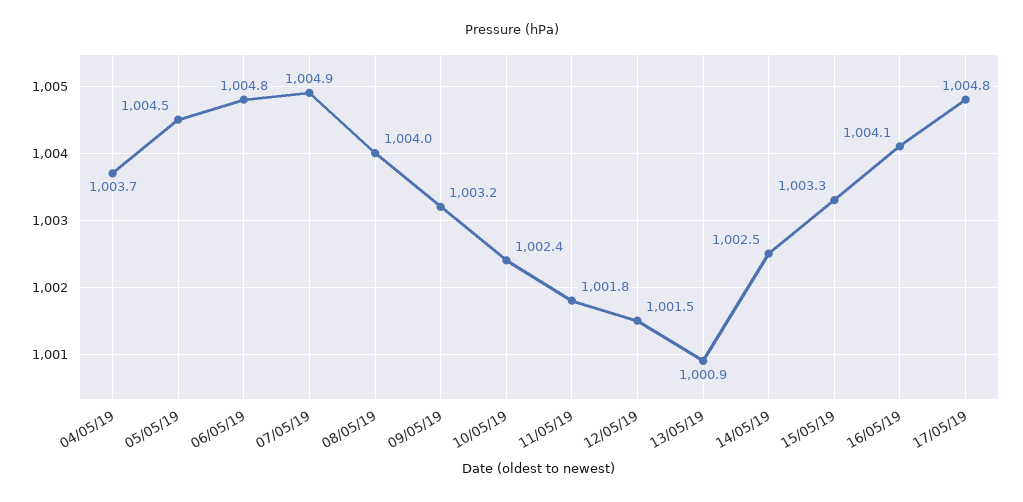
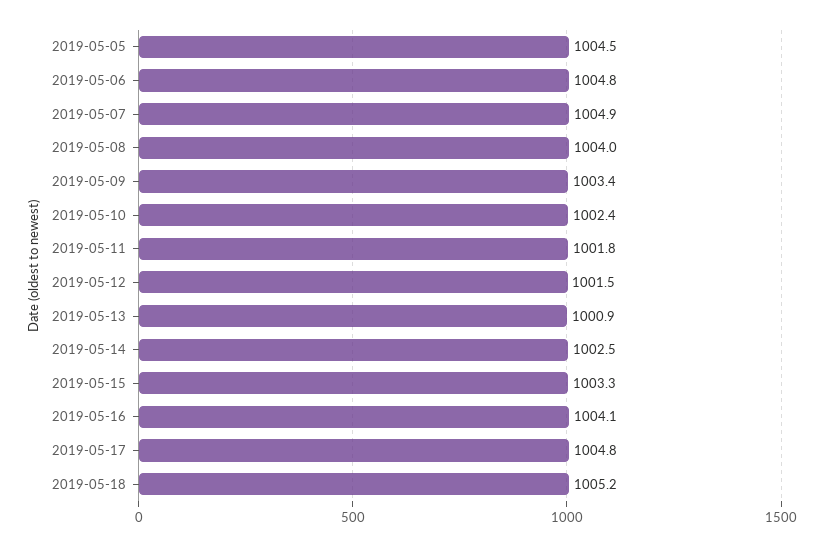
04/05/19: 1003.7 -> none
09/05/19: 1003.2 -> 1003.4
2019-05-18: none -> 1005.2

